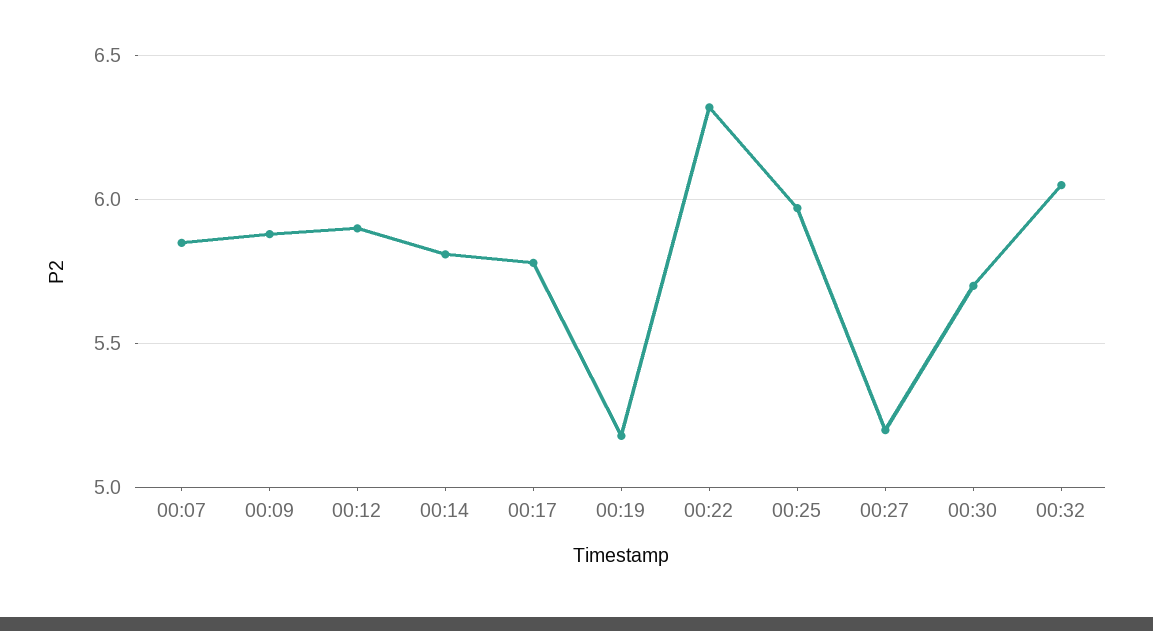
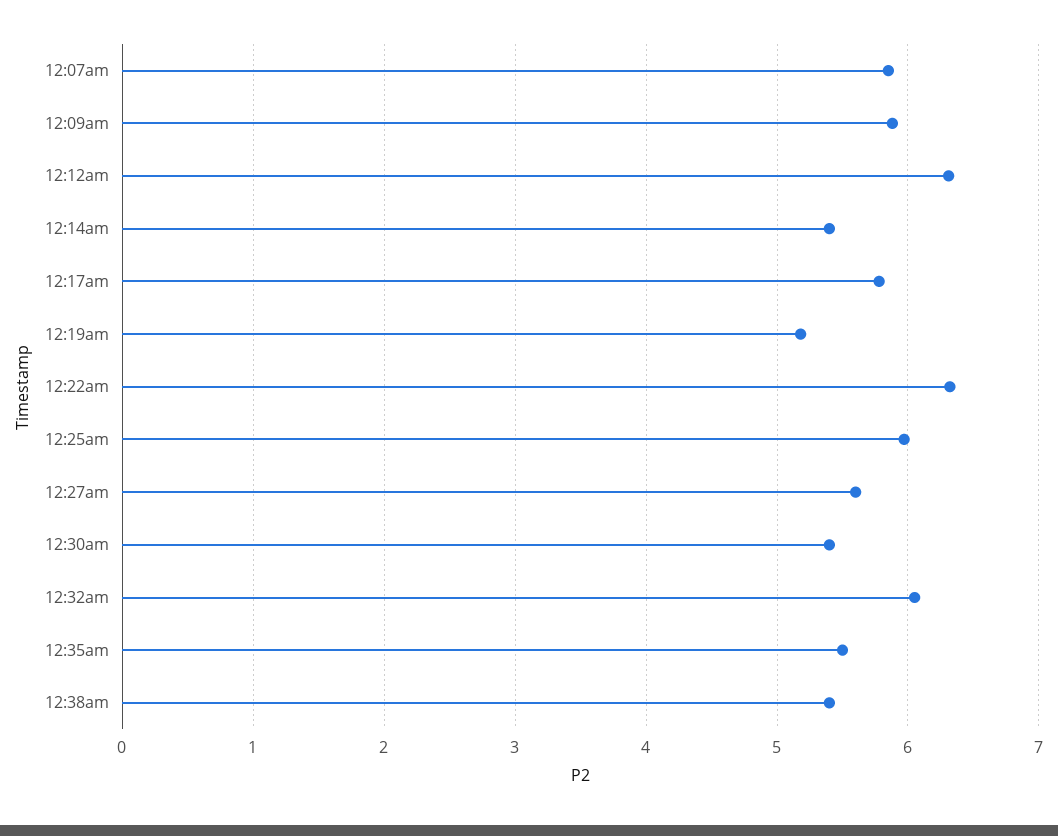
00:12: 5.9 -> 6.3
00:14: 5.8 -> 5.4
00:27: 5.2 -> 5.6
00:30: 5.7 -> 5.4
12:35am: none -> 5.5
12:38am: none -> 5.4

